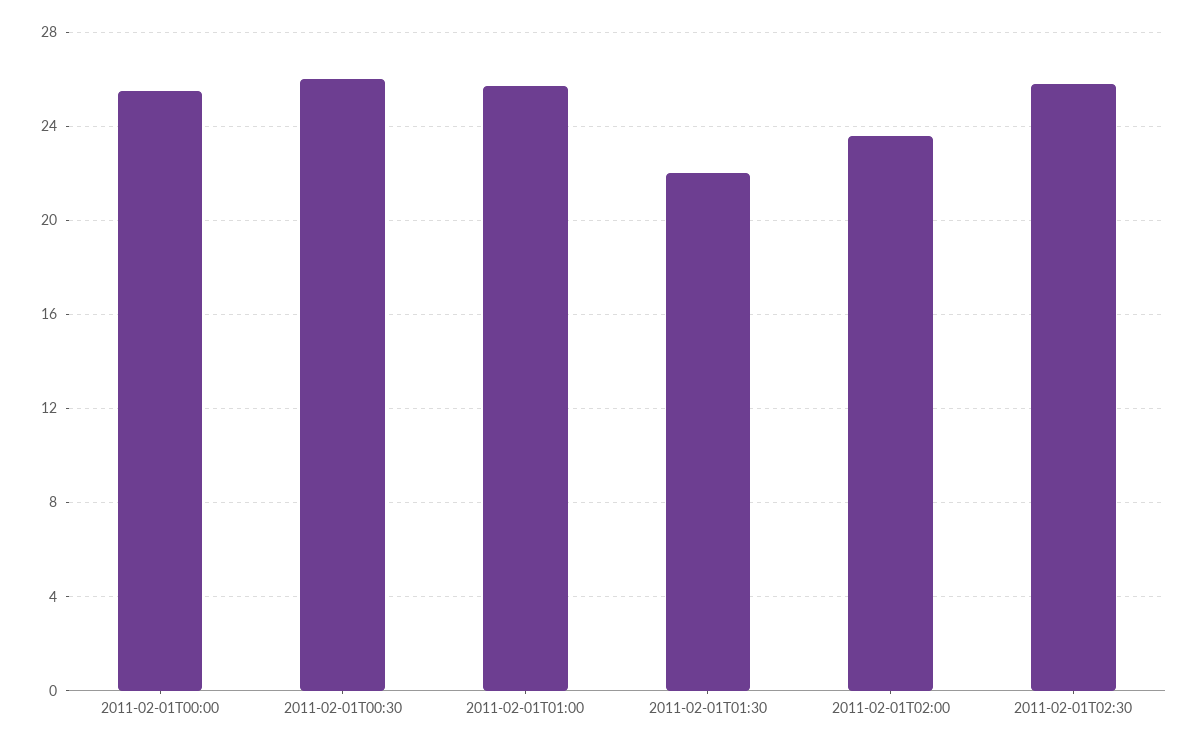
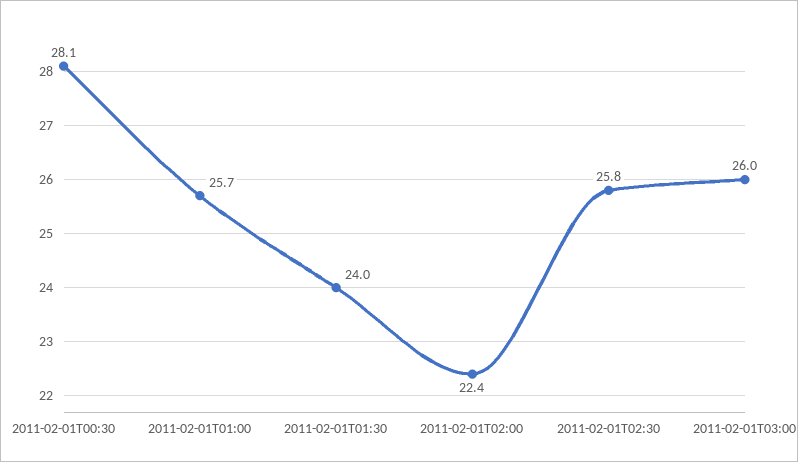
2011-02-01T00:00: 25.5 -> none
2011-02-01T00:30: 26 -> 28.1
2011-02-01T01:30: 22 -> 24
2011-02-01T02:00: 23.5 -> 22.4
2011-02-01T03:00: none -> 26

